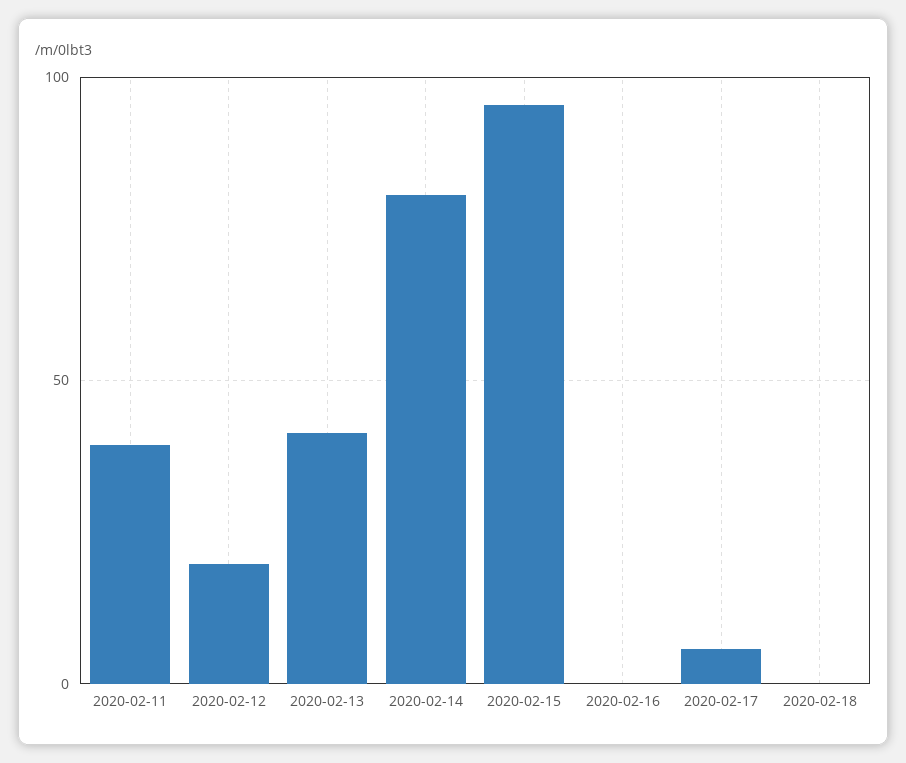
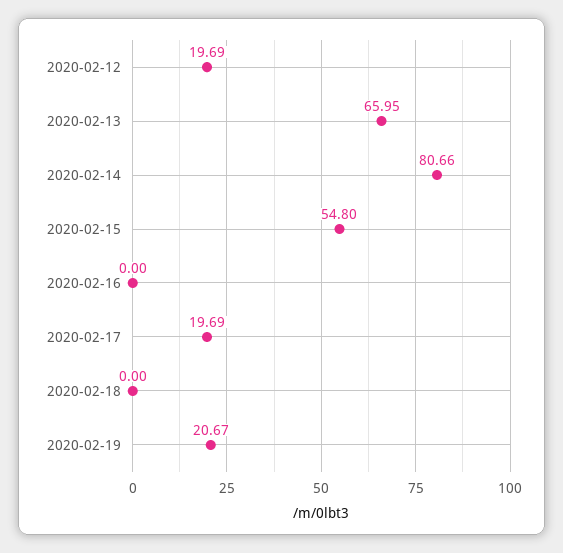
2020-02-11: 40 -> none
2020-02-13: 40 -> 65.95
2020-02-15: 95 -> 54.8
2020-02-17: 5 -> 19.69
2020-02-19: none -> 20.67

